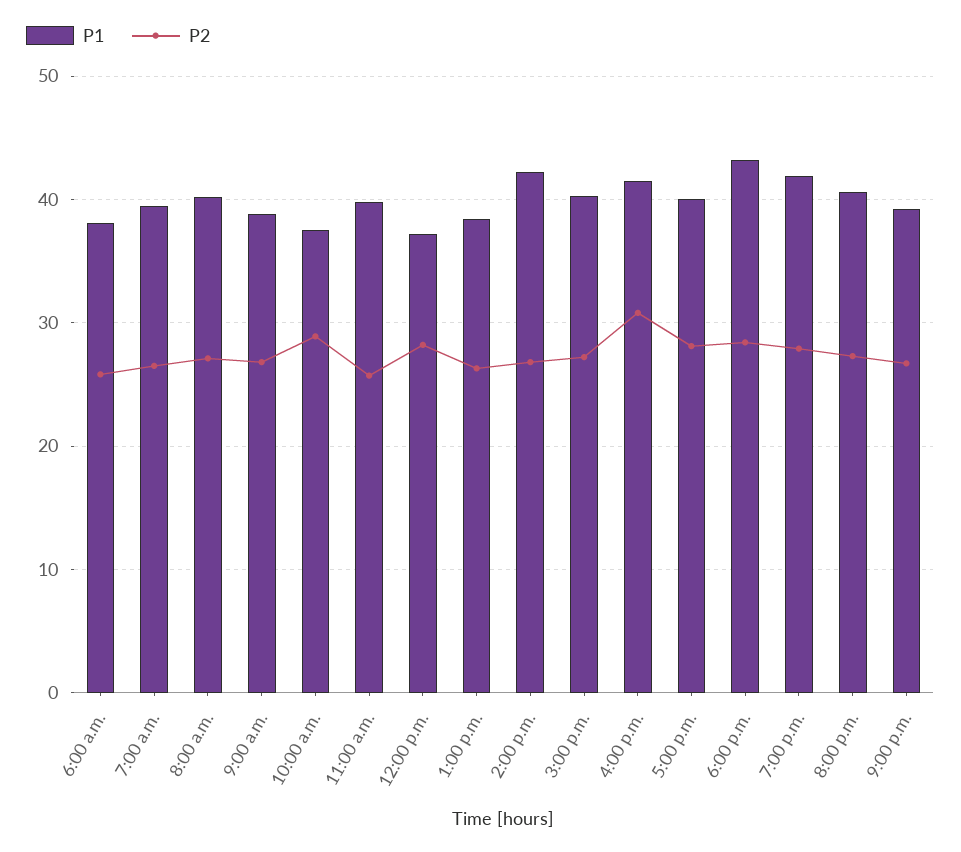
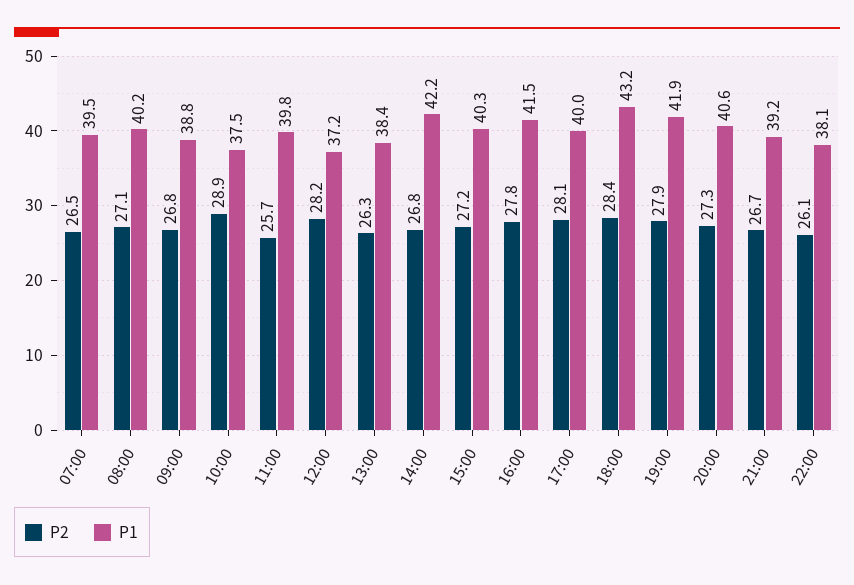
P1, 6:00 a.m.: 38 -> none
P2, 6:00 a.m.: 26 -> none
P2, 4:00 p.m.: 31 -> 27.8
P2, 22:00: none -> 26.1
P1, 22:00: none -> 38.1

